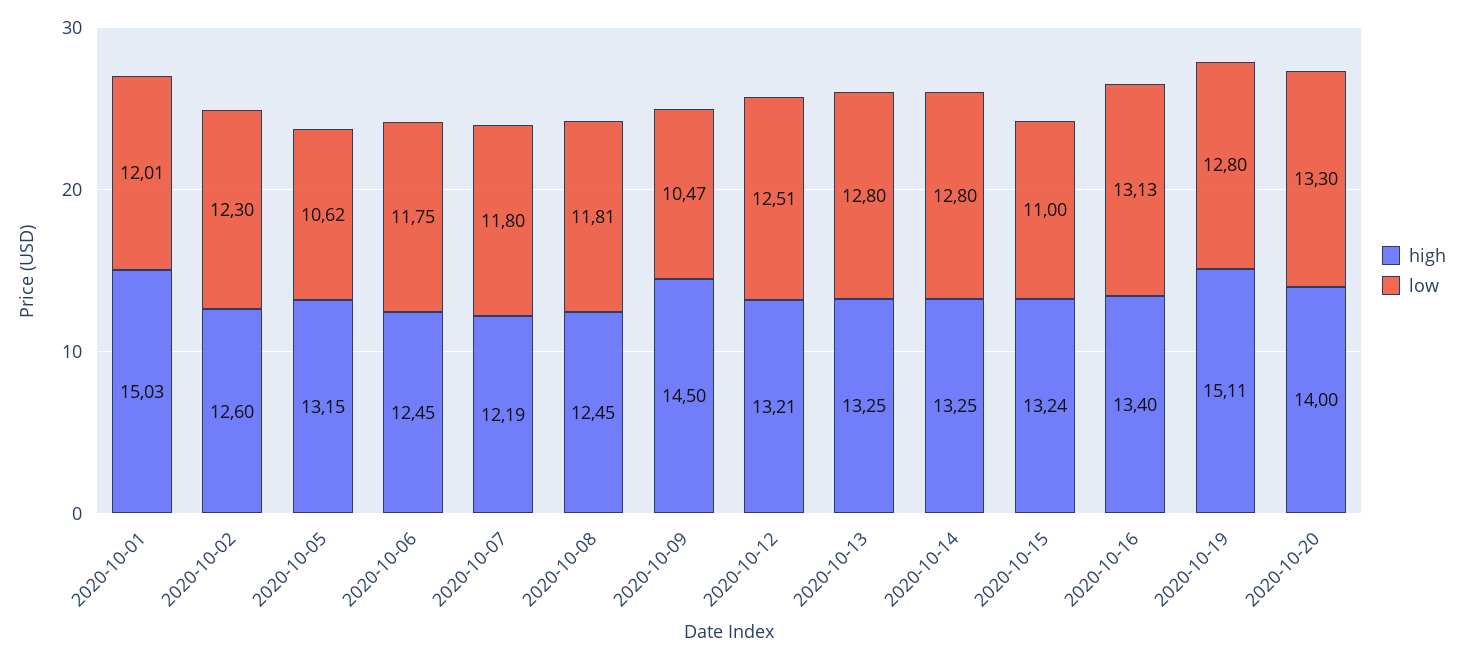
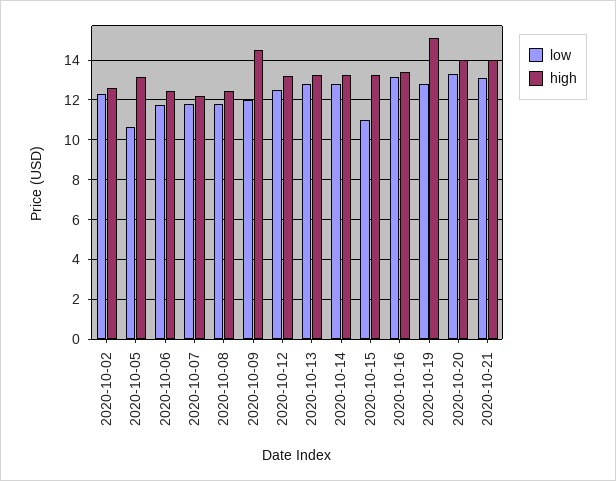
high, 2020-10-01: 15.03 -> none
low, 2020-10-01: 12.01 -> none
low, 2020-10-09: 10.47 -> 12
low, 2020-10-21: none -> 13
high, 2020-10-21: none -> 14

